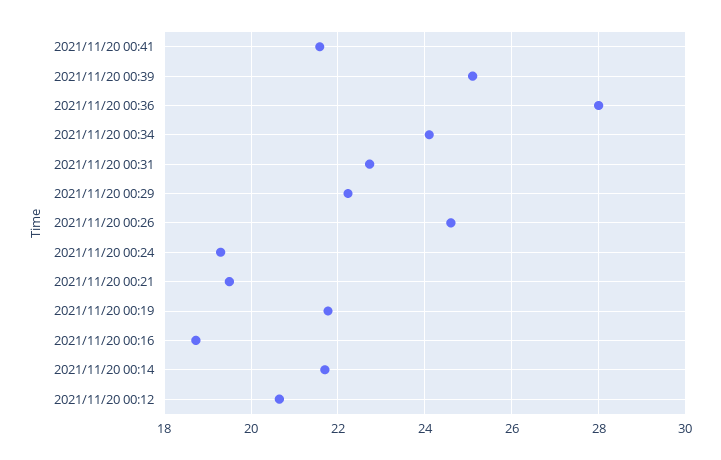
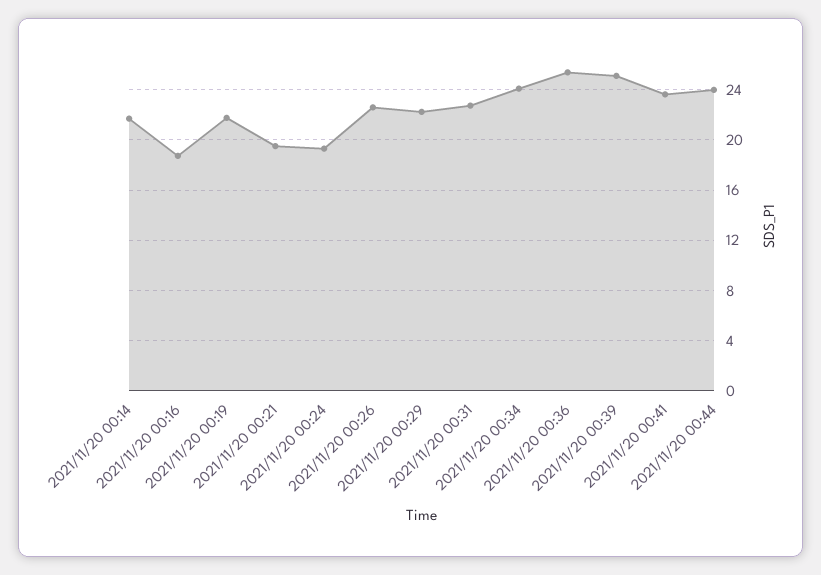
2021/11/20 00:41: 21.6 -> 23.5
2021/11/20 00:36: 28 -> 25.5
2021/11/20 00:26: 24.6 -> 22.5
2021/11/20 00:12: 20.6 -> none
2021/11/20 00:44: none -> 24

